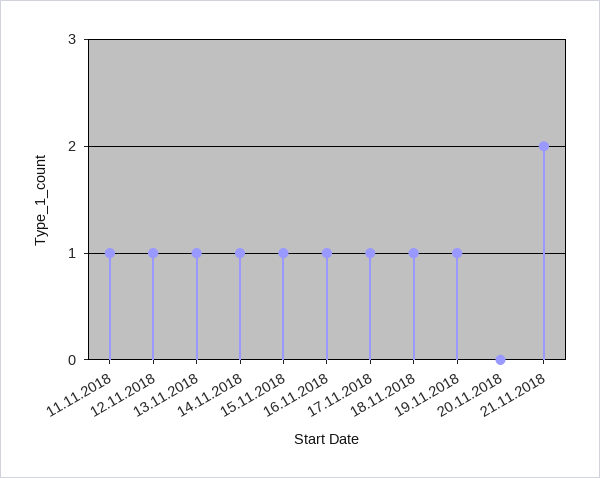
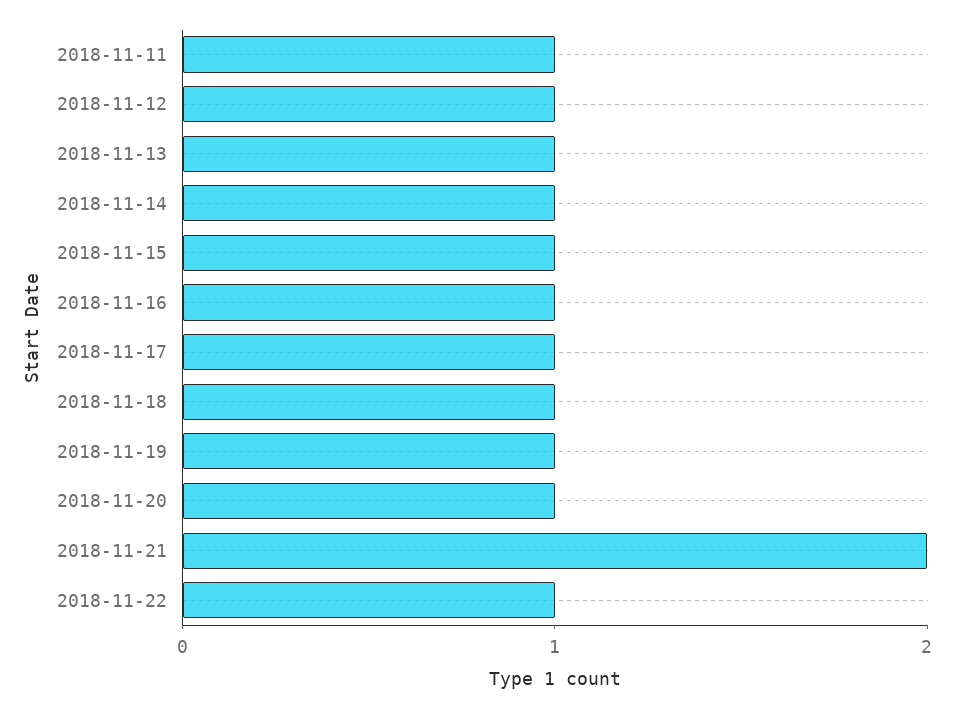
20.11.2018: 0 -> 1
2018-11-22: none -> 1

